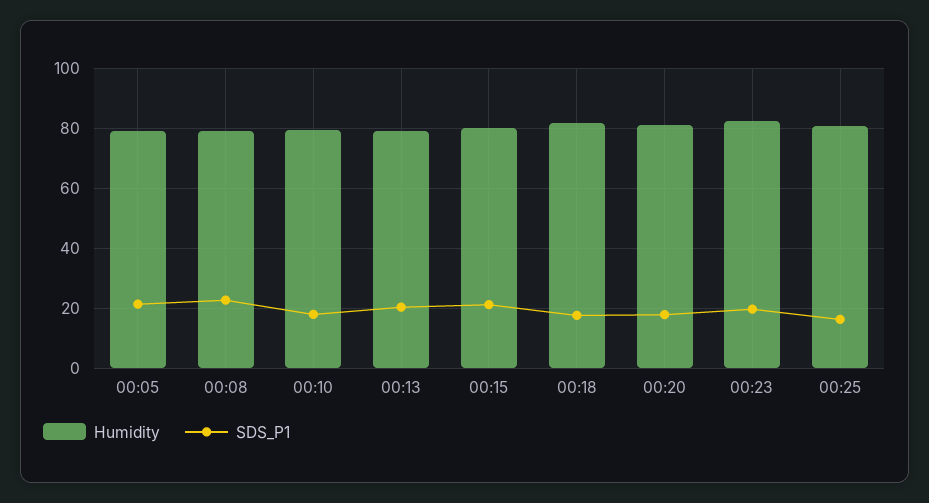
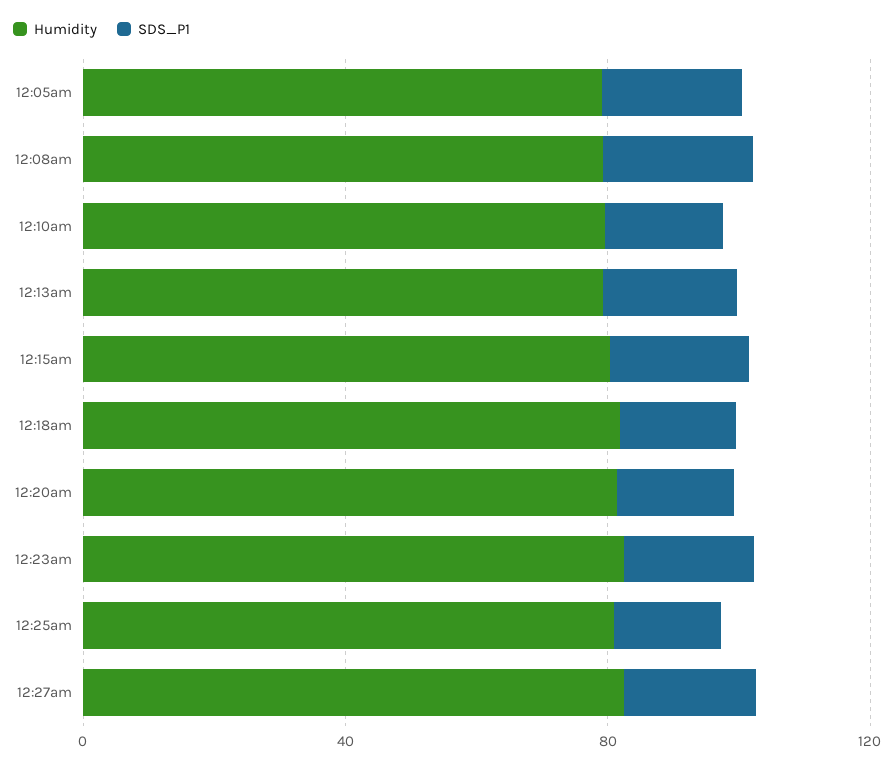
Humidity, 12:27am: none -> 80
SDS_P1, 12:27am: none -> 20

